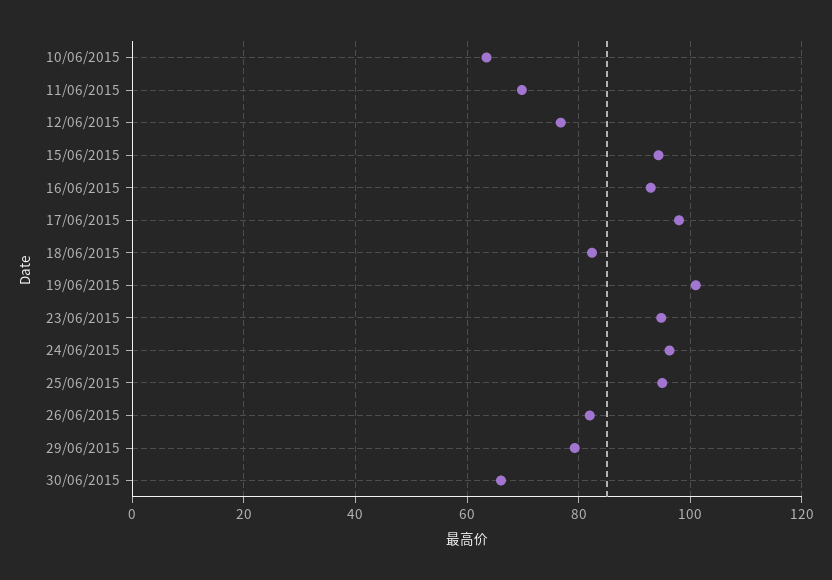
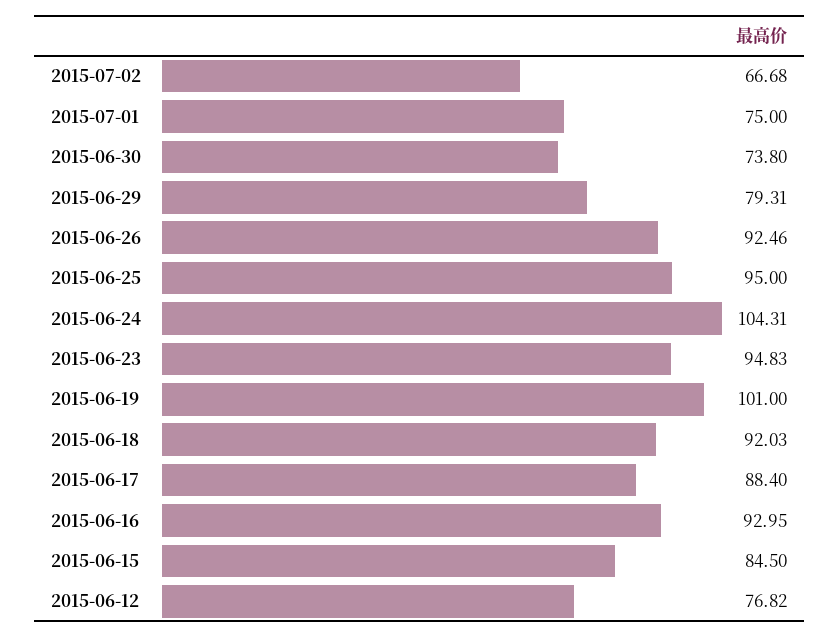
10/06/2015: 64 -> none
11/06/2015: 70 -> none
15/06/2015: 94 -> 84.5
17/06/2015: 98 -> 88.4
18/06/2015: 82 -> 92.03
24/06/2015: 96 -> 104.31
26/06/2015: 82 -> 92.46
30/06/2015: 66 -> 73.8
2015-07-02: none -> 66.68
2015-07-01: none -> 75

